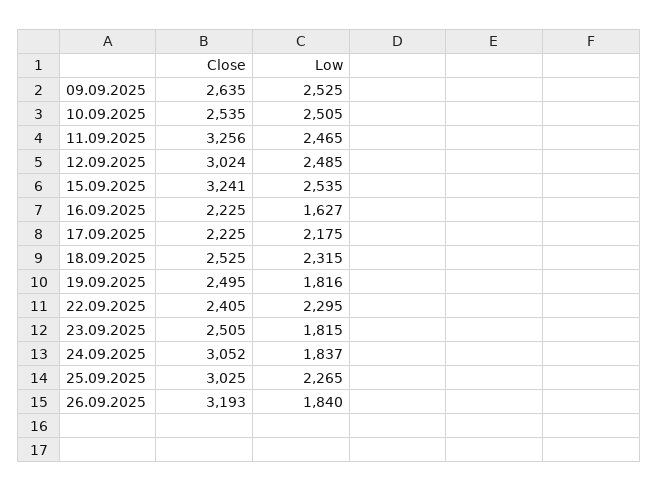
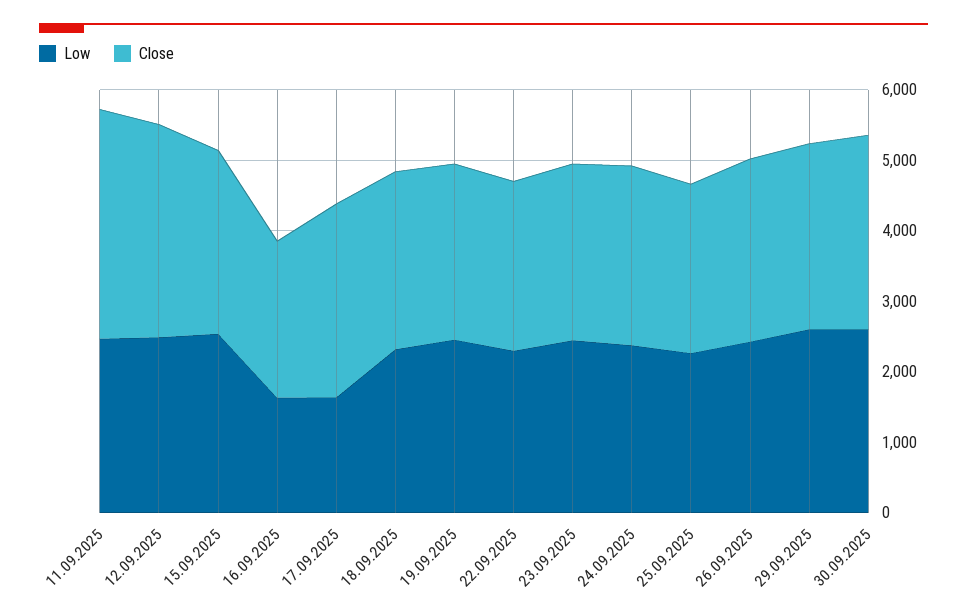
Close, 09.09.2025: 2635 -> none
Low, 09.09.2025: 2525 -> none
Close, 10.09.2025: 2535 -> none
Low, 10.09.2025: 2505 -> none
Close, 15.09.2025: 3241 -> 2600
Close, 17.09.2025: 2225 -> 2800
Low, 17.09.2025: 2175 -> 1600
Low, 19.09.2025: 1816 -> 2400
Low, 23.09.2025: 1815 -> 2400
Close, 24.09.2025: 3052 -> 2600
Low, 24.09.2025: 1837 -> 2400
Close, 25.09.2025: 3025 -> 2400
Close, 26.09.2025: 3193 -> 2600
Low, 26.09.2025: 1840 -> 2400
Low, 29.09.2025: none -> 2600
Close, 29.09.2025: none -> 2600
Low, 30.09.2025: none -> 2600
Close, 30.09.2025: none -> 2800

